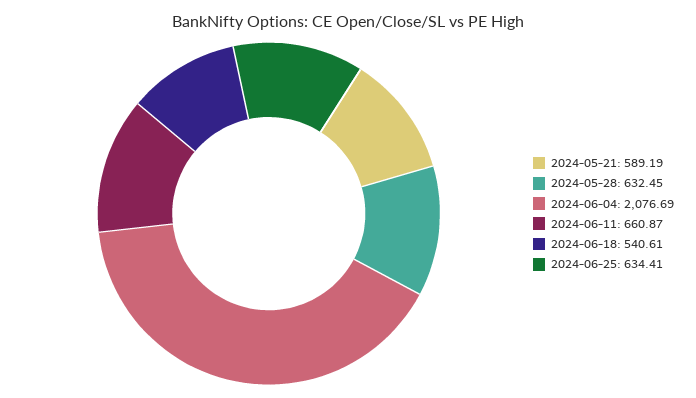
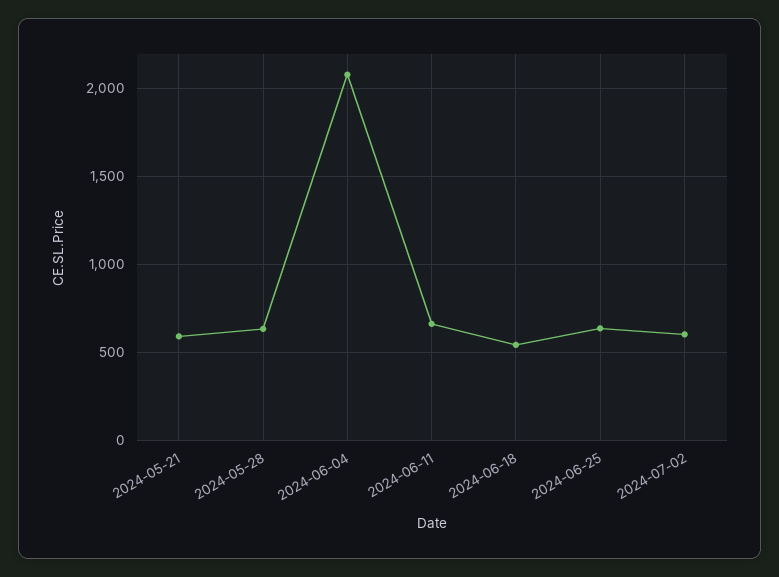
2024-07-02: none -> 600

